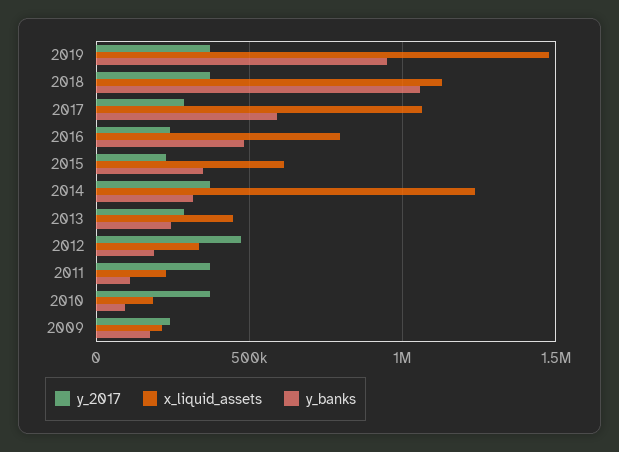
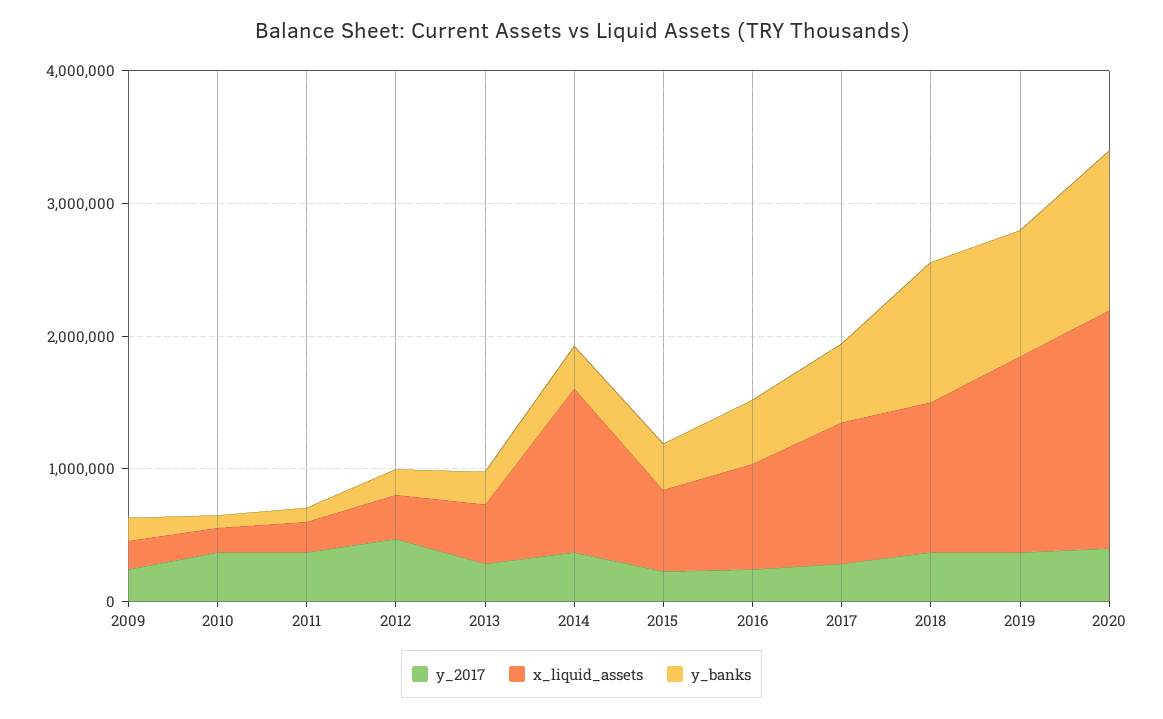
y_2017, 2020: none -> 400000
x_liquid_assets, 2020: none -> 1800000
y_banks, 2020: none -> 1200000

